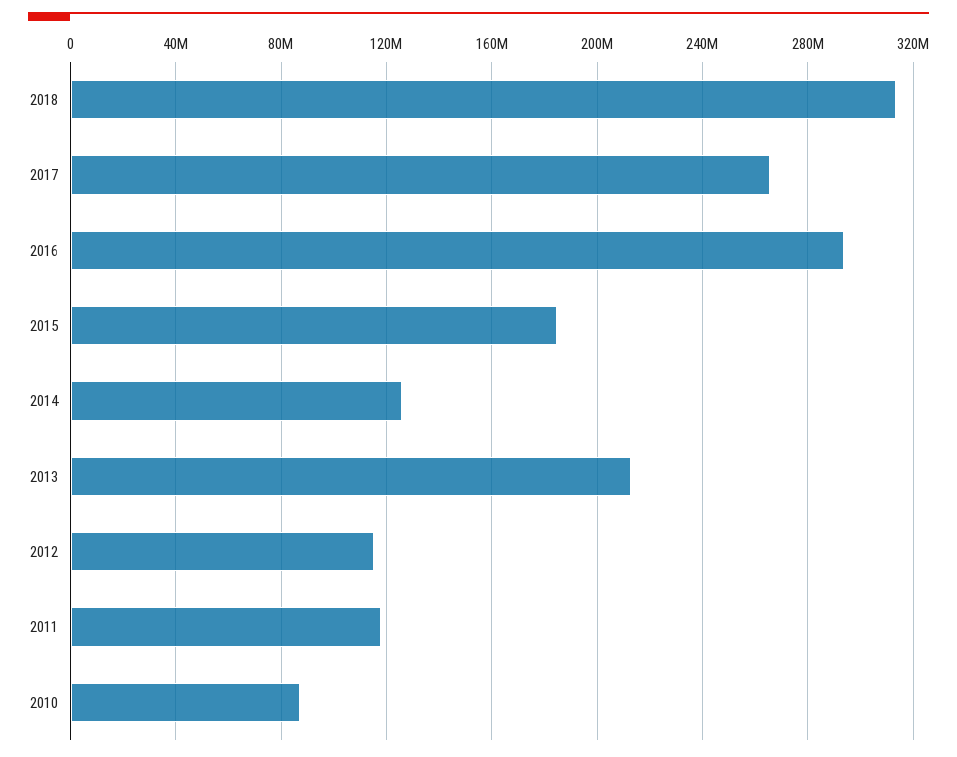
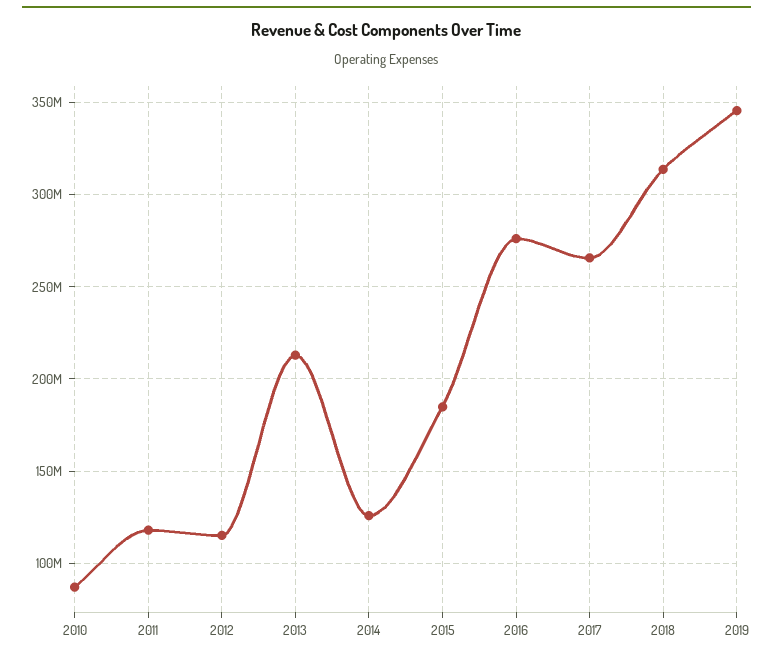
2016: 295000000 -> 275000000
2019: none -> 345000000

